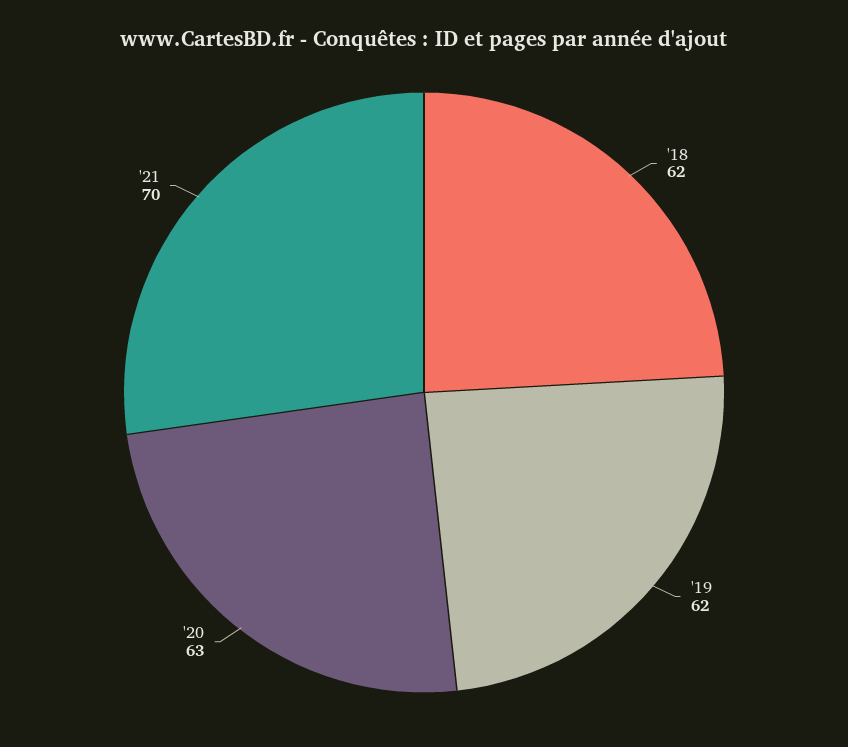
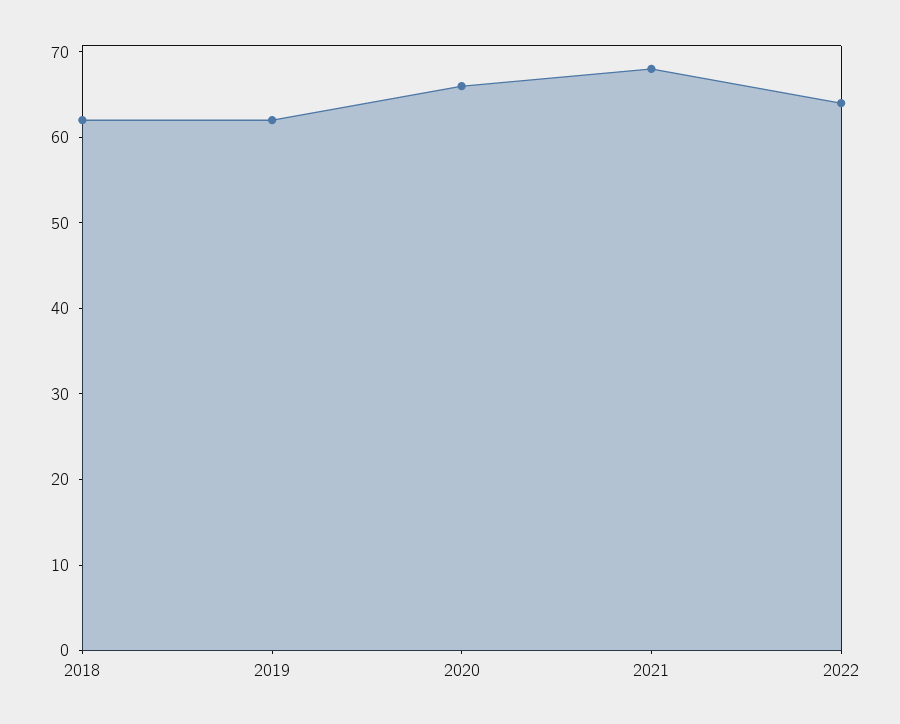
'20: 63 -> 66
'21: 70 -> 68
2022: none -> 64

